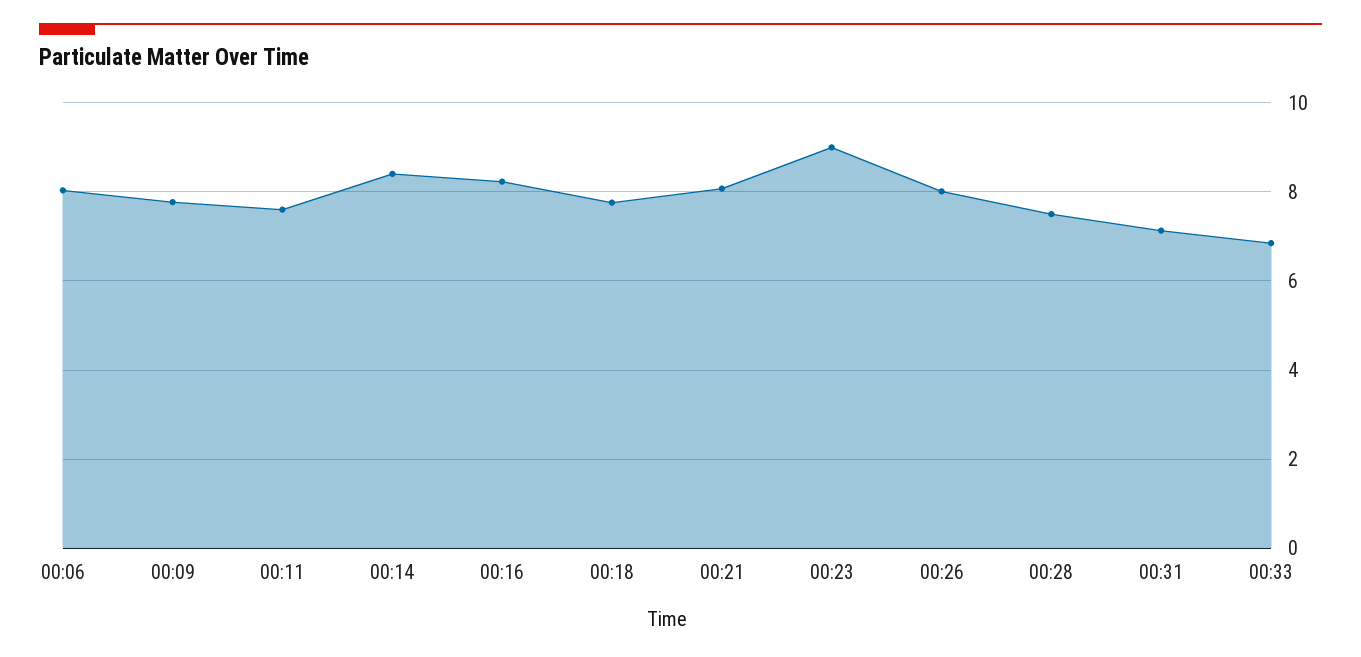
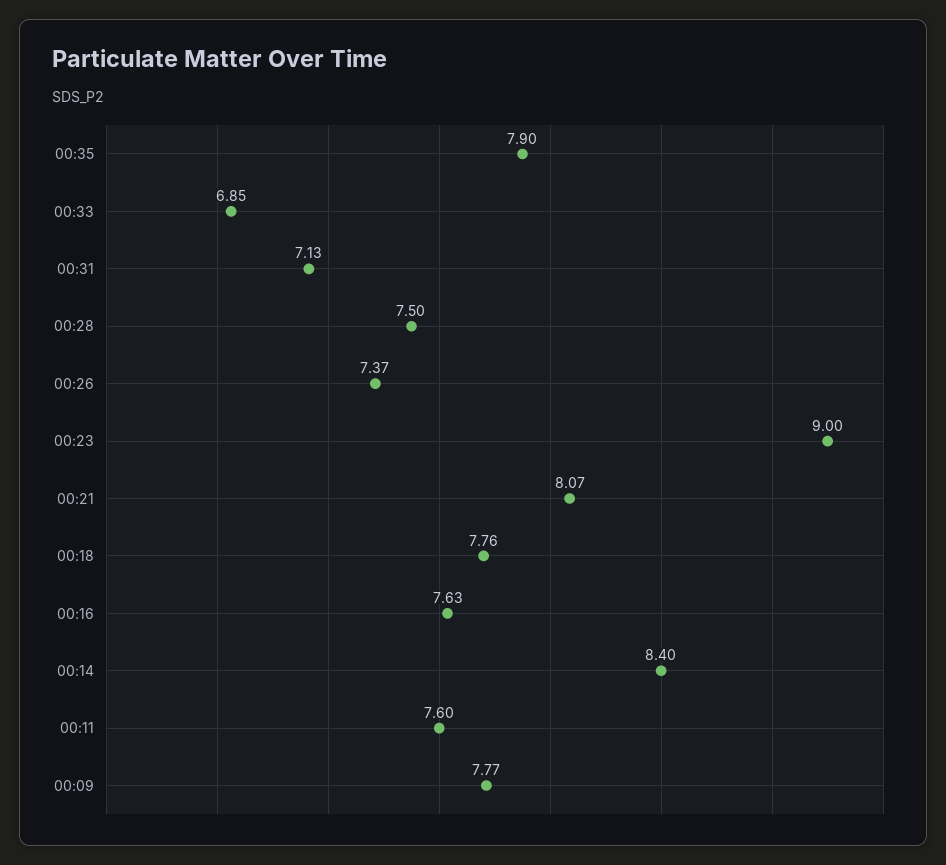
00:06: 8 -> none
00:16: 8.2 -> 7.63
00:26: 8 -> 7.37
00:35: none -> 7.9

